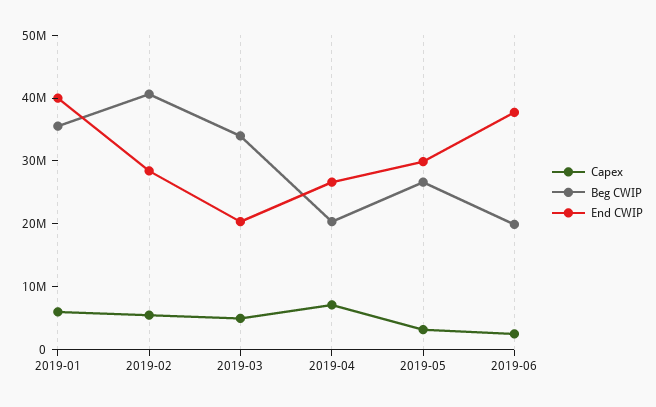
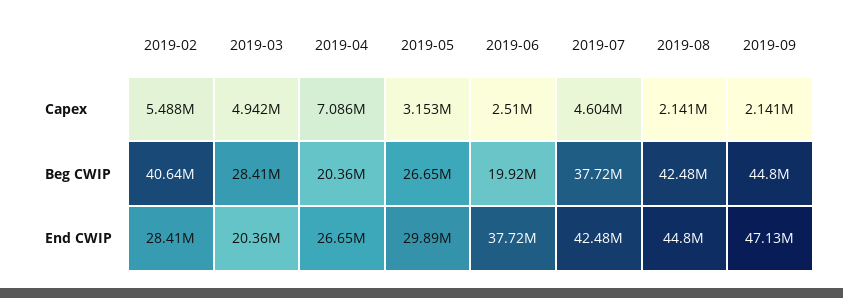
Capex, 2019-01: 6000000 -> none
Beg CWIP, 2019-01: 36000000 -> none
End CWIP, 2019-01: 40000000 -> none
Beg CWIP, 2019-03: 34000000 -> 28410000
Capex, 2019-07: none -> 4604000
Capex, 2019-08: none -> 2141000
Capex, 2019-09: none -> 2141000
Beg CWIP, 2019-07: none -> 37720000
Beg CWIP, 2019-08: none -> 42480000
Beg CWIP, 2019-09: none -> 44800000
End CWIP, 2019-07: none -> 42480000
End CWIP, 2019-08: none -> 44800000
End CWIP, 2019-09: none -> 47130000

